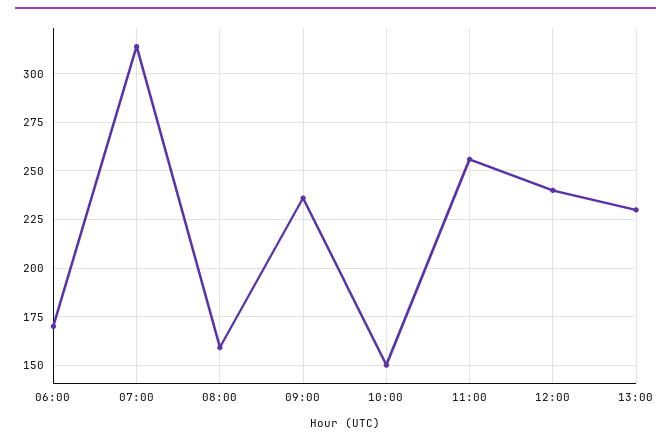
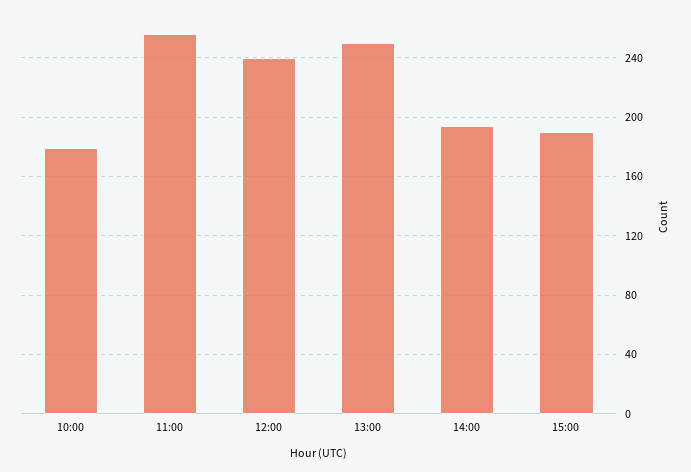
06:00: 170 -> none
07:00: 315 -> none
08:00: 160 -> none
09:00: 235 -> none
10:00: 150 -> 180
13:00: 230 -> 250
14:00: none -> 195
15:00: none -> 190

